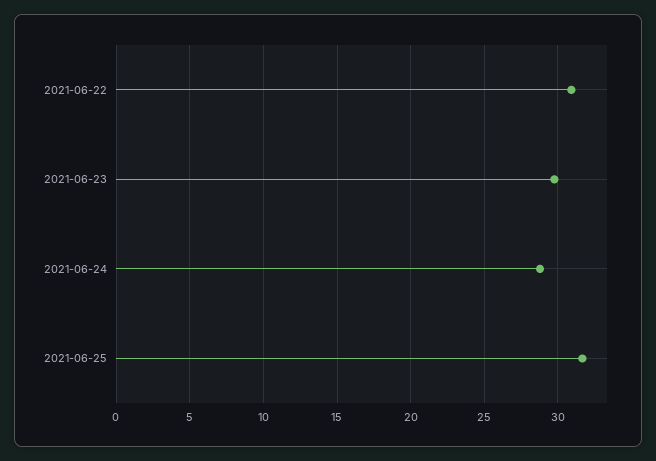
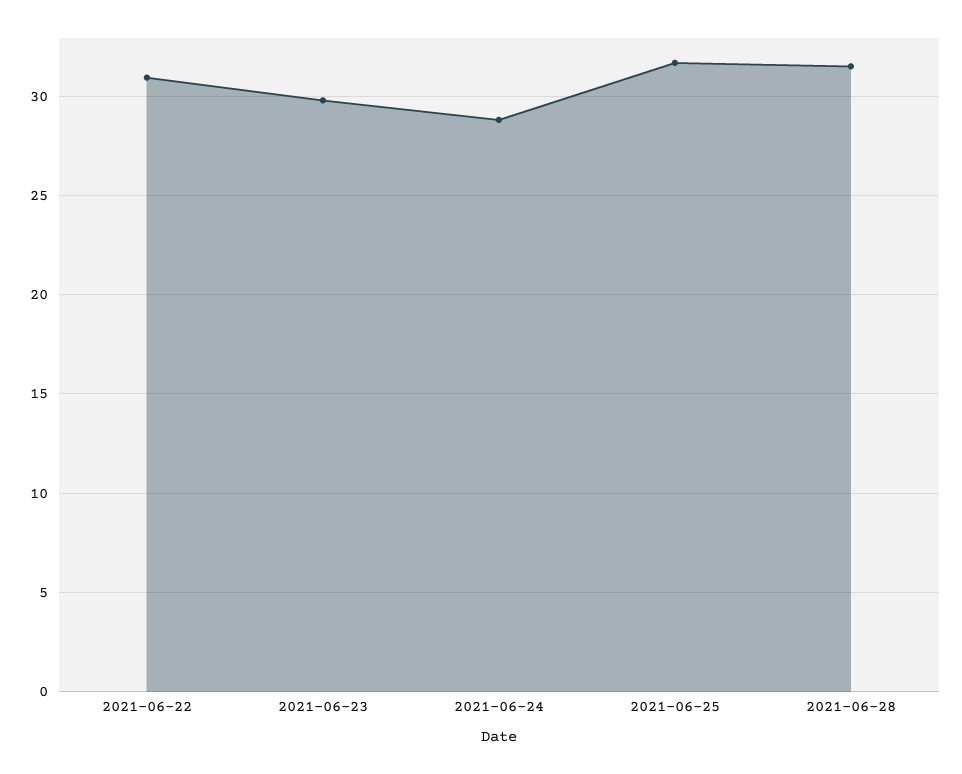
2021-06-28: none -> 31.5

